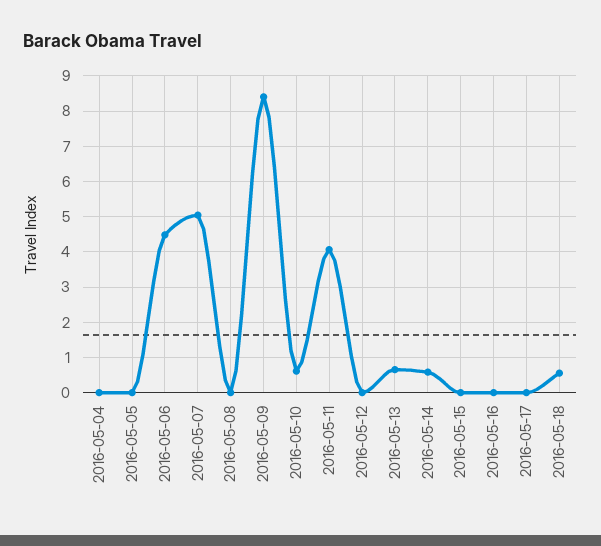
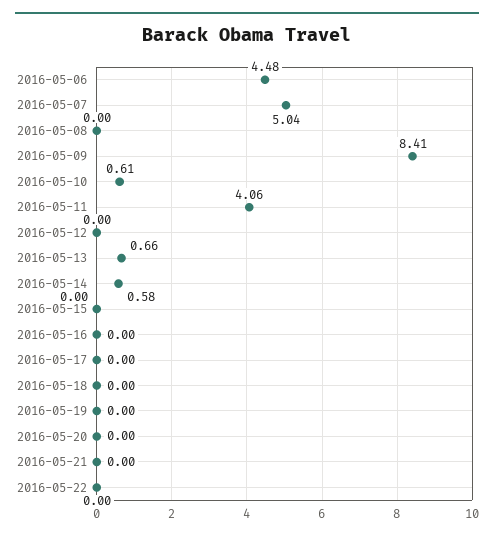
2016-05-04: 0 -> none
2016-05-05: 0 -> none
2016-05-18: 0.6 -> 0
2016-05-19: none -> 0
2016-05-20: none -> 0
2016-05-21: none -> 0
2016-05-22: none -> 0

